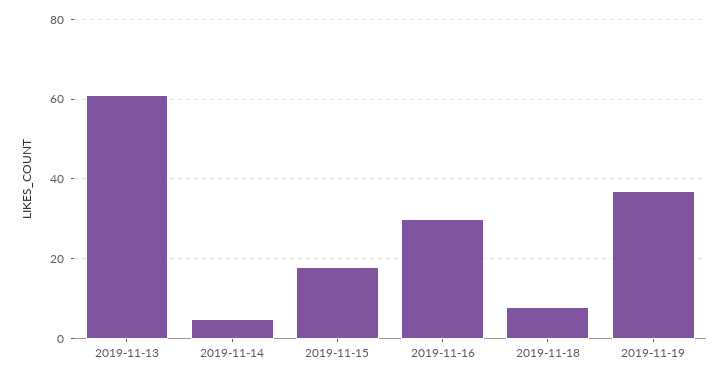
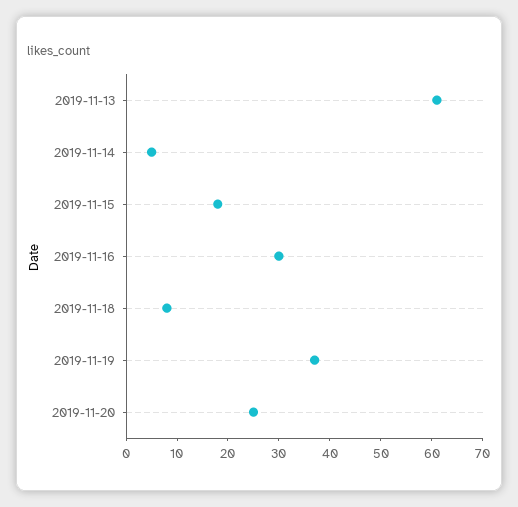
2019-11-20: none -> 25

